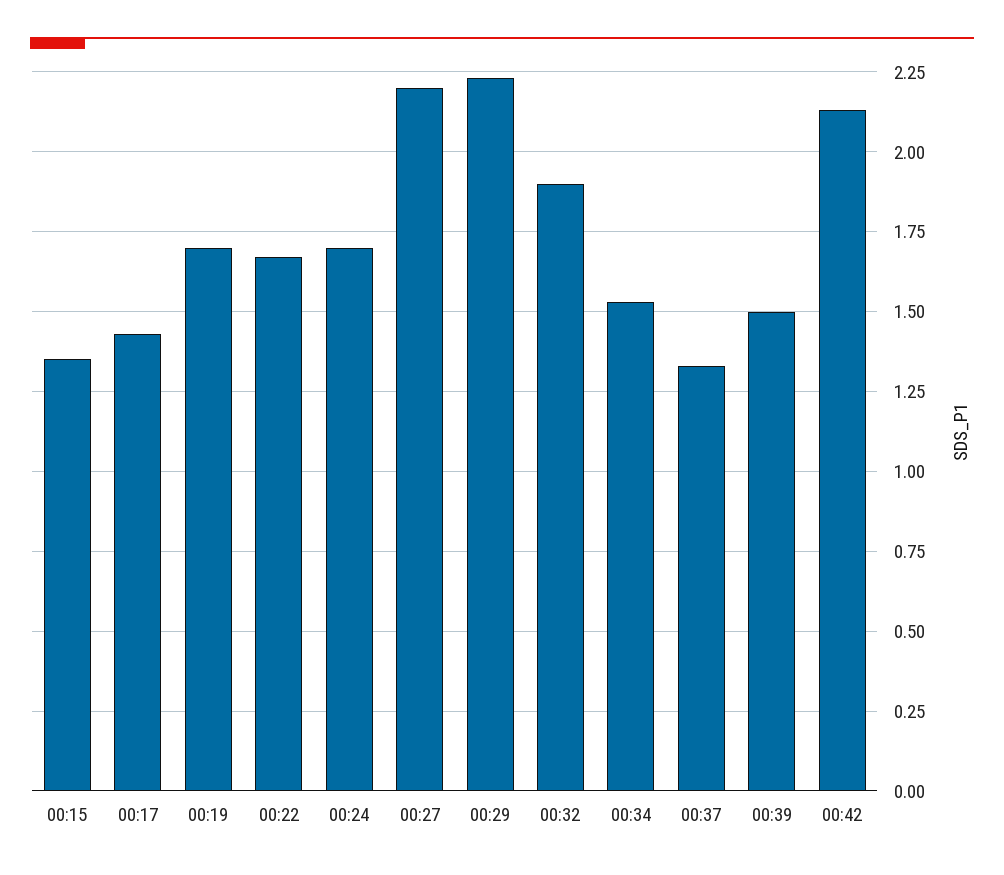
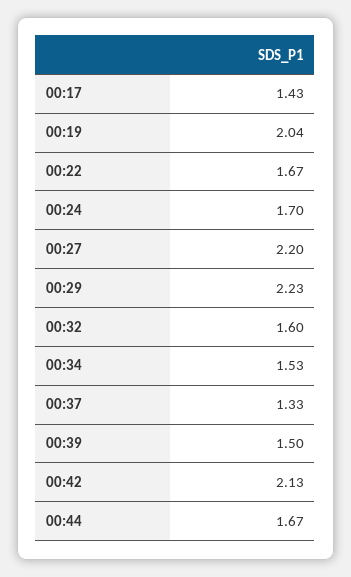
00:15: 1.35 -> none
00:19: 1.7 -> 2.04
00:32: 1.9 -> 1.6
00:44: none -> 1.67

